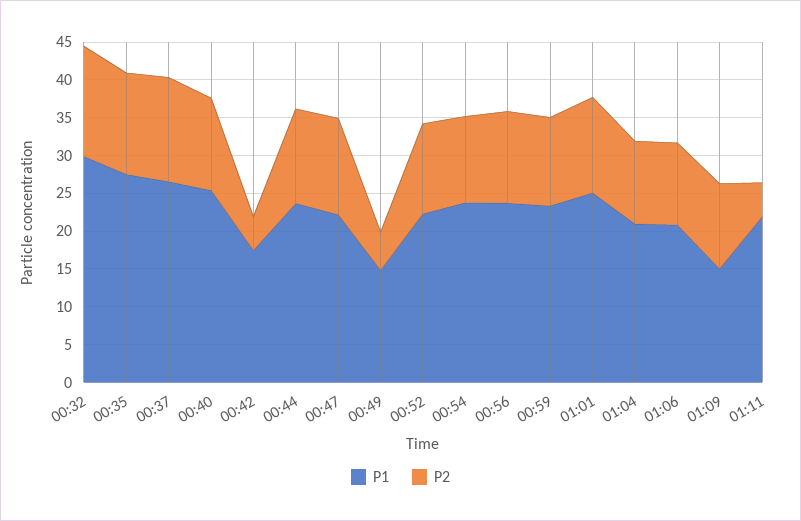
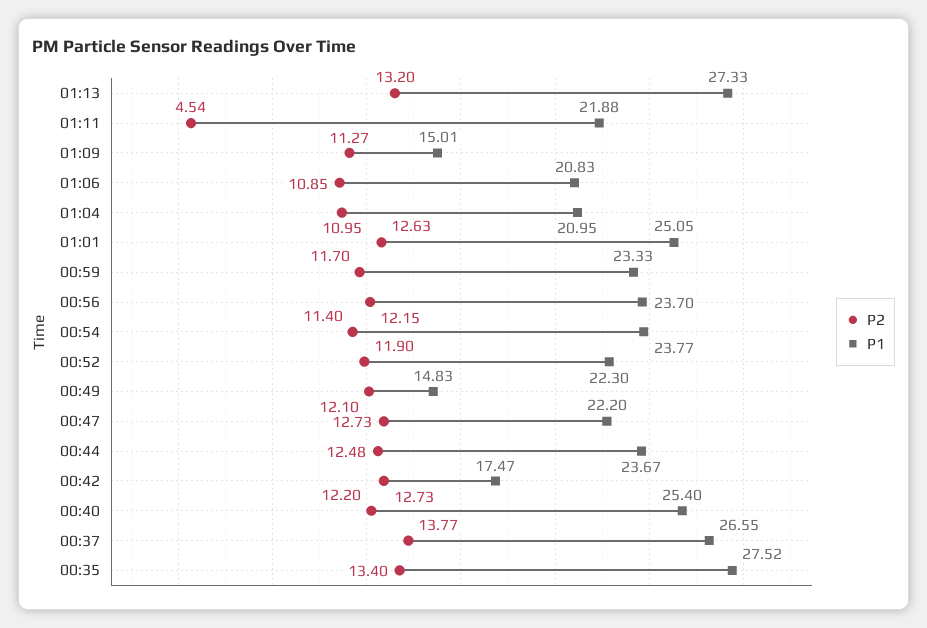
P1, 00:32: 30 -> none
P2, 00:32: 15 -> none
P2, 00:42: 5 -> 12.73
P2, 00:49: 5 -> 12.1
P2, 01:13: none -> 13.2
P1, 01:13: none -> 27.33

